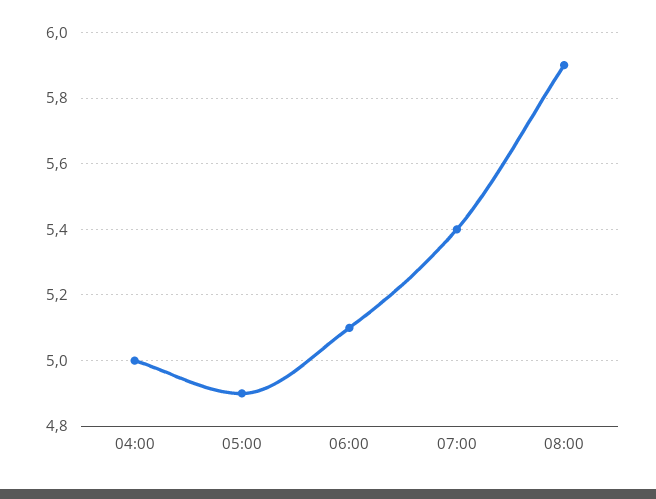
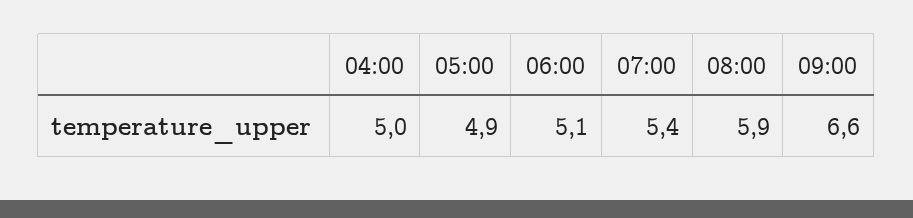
09:00: none -> 6.6

